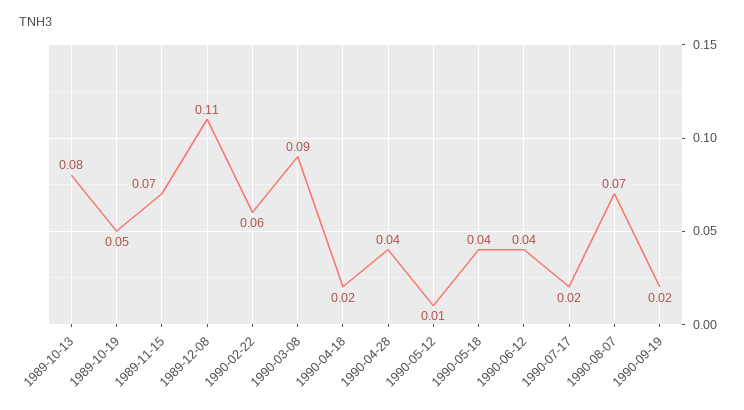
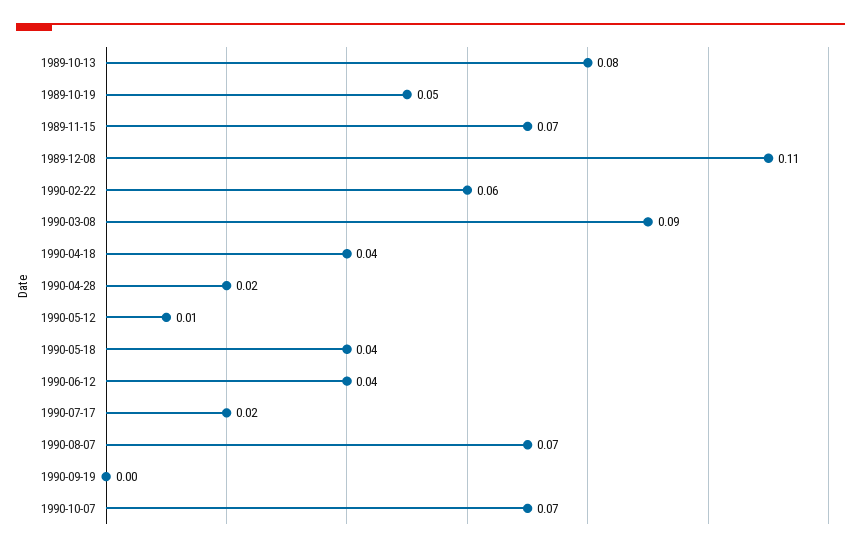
1990-04-18: 0.02 -> 0.04
1990-04-28: 0.04 -> 0.02
1990-09-19: 0.02 -> 0
1990-10-07: none -> 0.07

